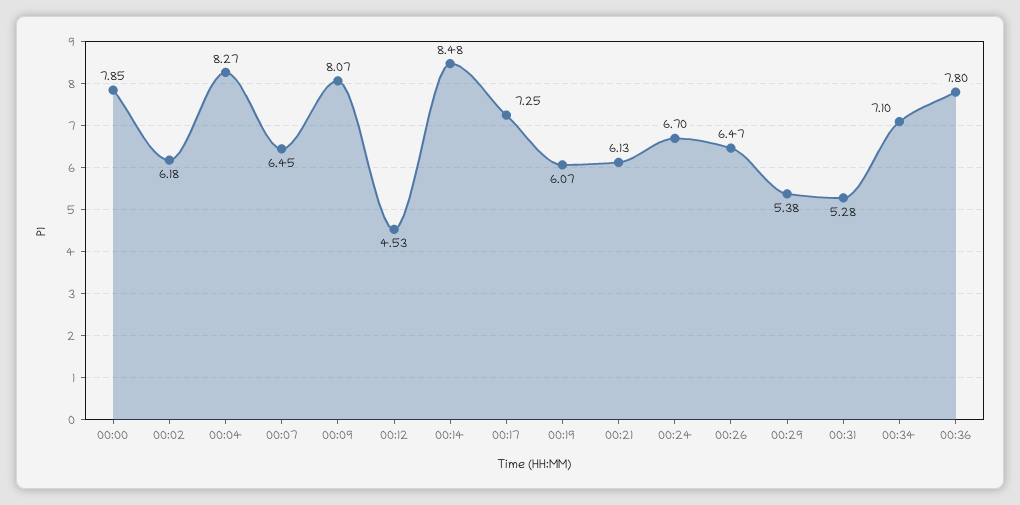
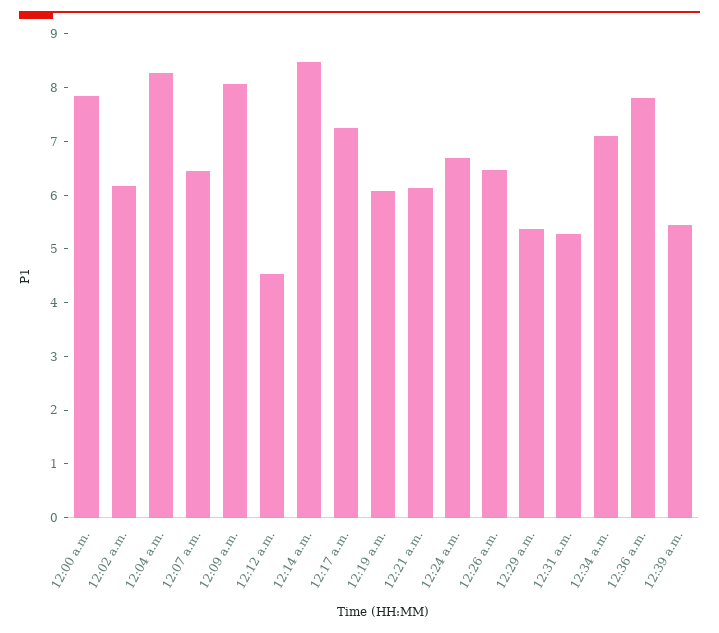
12:39 a.m.: none -> 5.4

